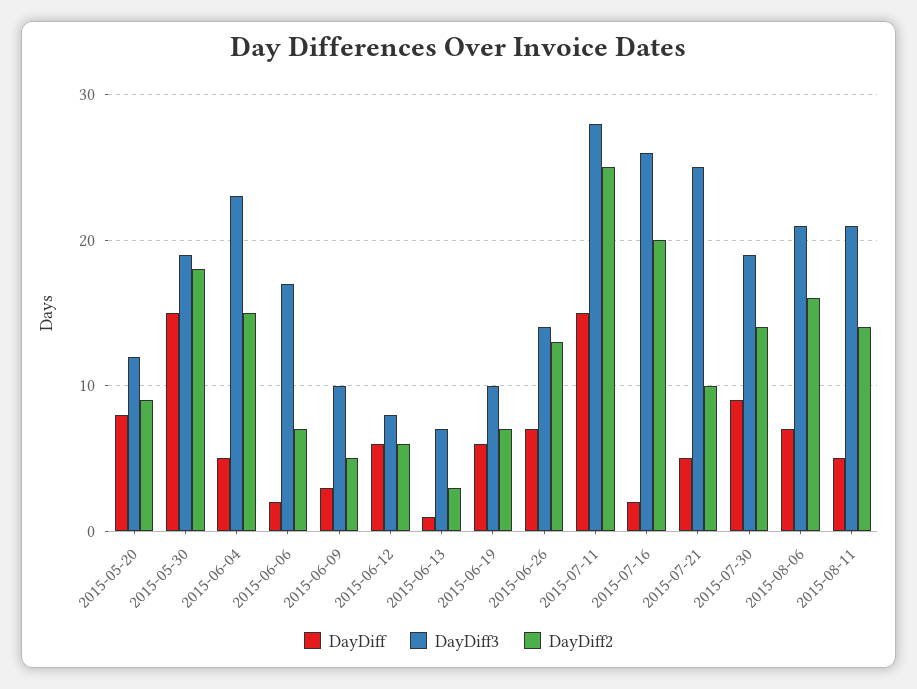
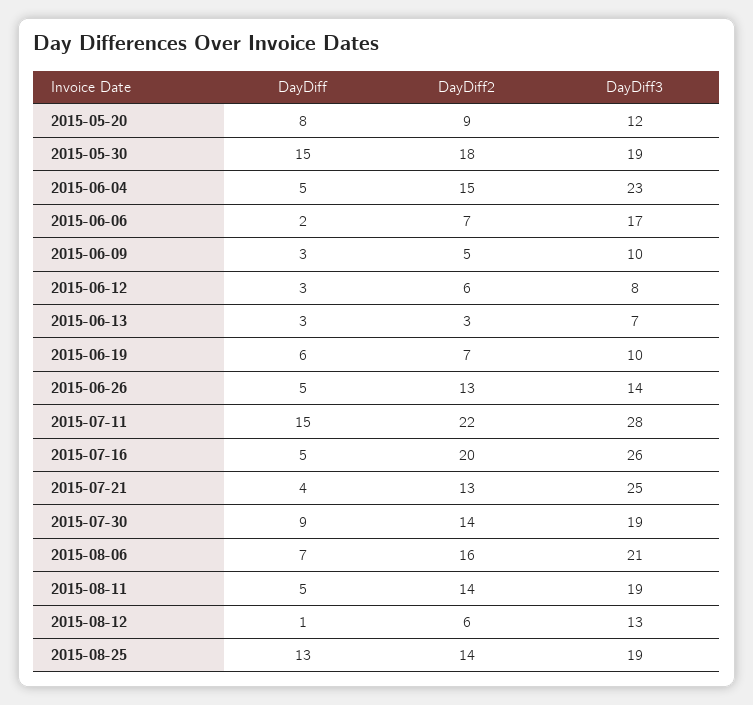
DayDiff, 2015-06-12: 6 -> 3
DayDiff, 2015-06-13: 1 -> 3
DayDiff, 2015-06-26: 7 -> 5
DayDiff2, 2015-07-11: 25 -> 22
DayDiff, 2015-07-16: 2 -> 5
DayDiff, 2015-07-21: 5 -> 4
DayDiff2, 2015-07-21: 10 -> 13
DayDiff3, 2015-08-11: 21 -> 19
DayDiff, 2015-08-12: none -> 1
DayDiff2, 2015-08-12: none -> 6
DayDiff3, 2015-08-12: none -> 13
DayDiff, 2015-08-25: none -> 13
DayDiff2, 2015-08-25: none -> 14
DayDiff3, 2015-08-25: none -> 19

